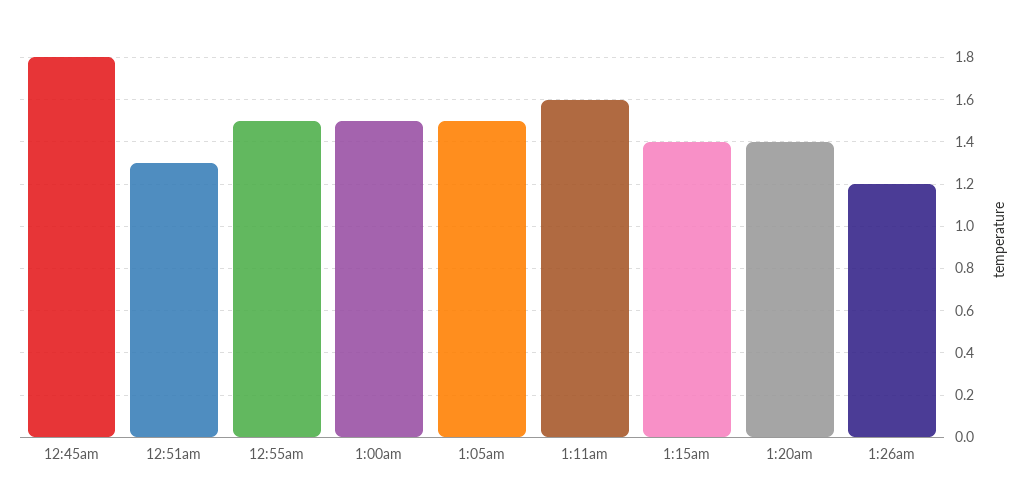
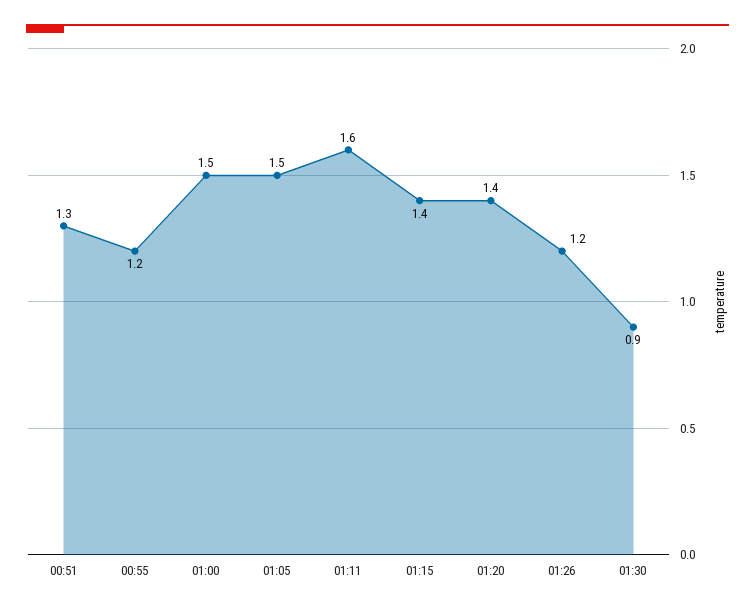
12:45am: 1.8 -> none
12:55am: 1.5 -> 1.2
01:30: none -> 0.9

